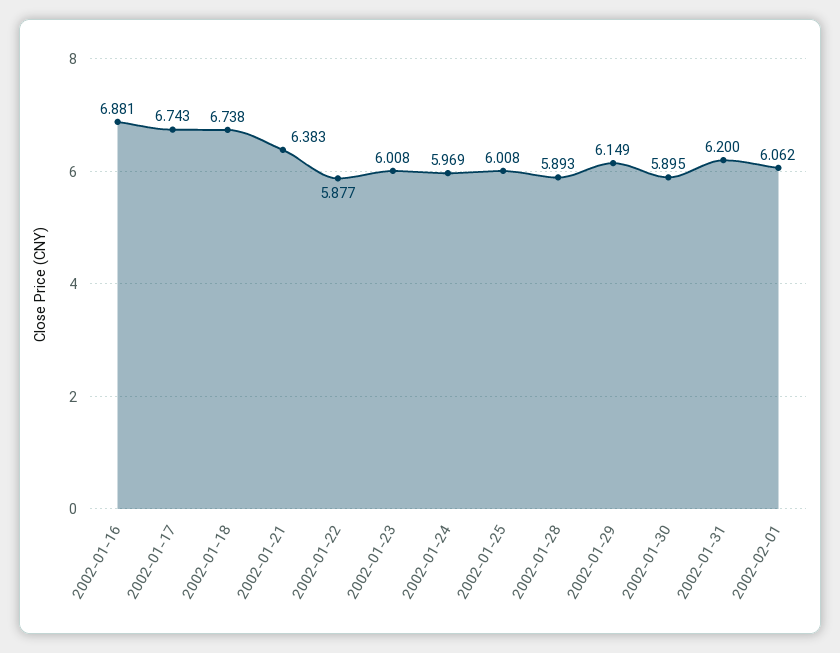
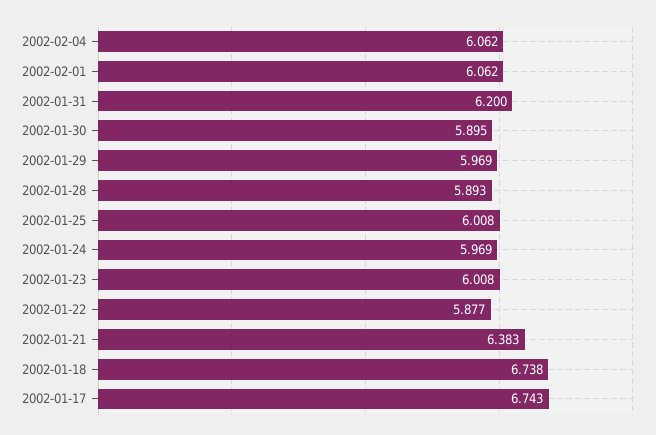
2002-01-16: 6.881 -> none
2002-01-29: 6.149 -> 5.969
2002-02-04: none -> 6.062

